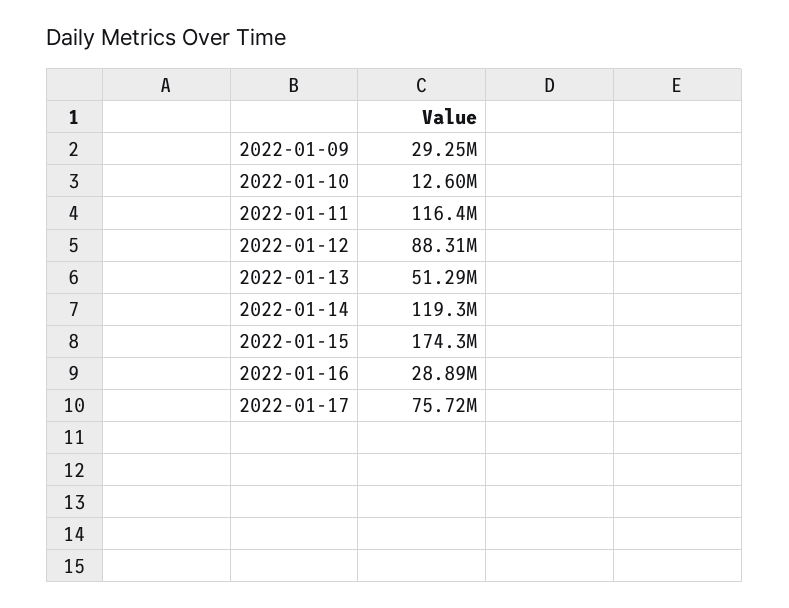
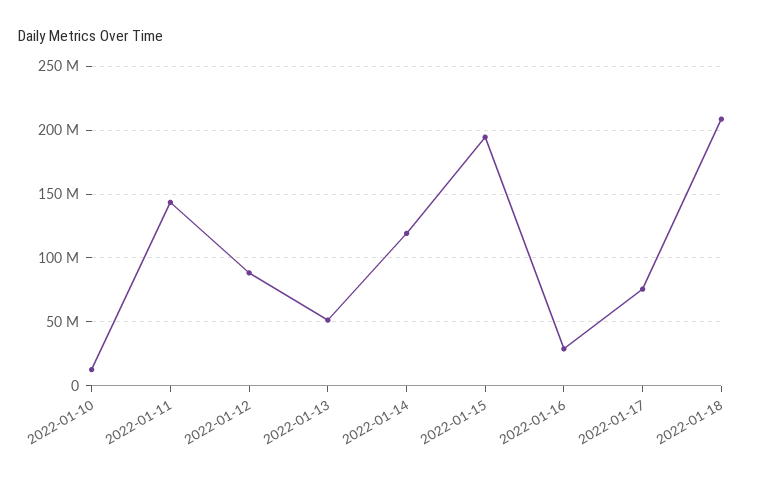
2022-01-09: 29250000 -> none
2022-01-11: 116400000 -> 145000000
2022-01-15: 174300000 -> 195000000
2022-01-18: none -> 210000000

